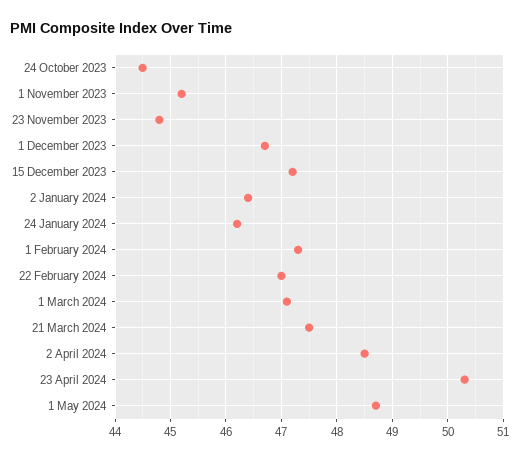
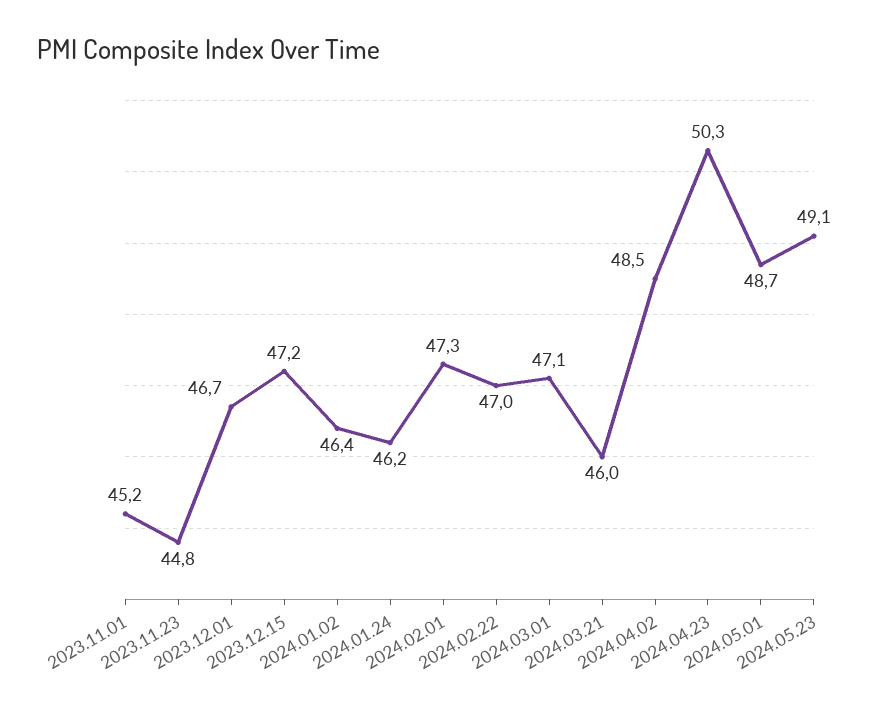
24 October 2023: 44.5 -> none
21 March 2024: 47.5 -> 46
2024.05.23: none -> 49.1

